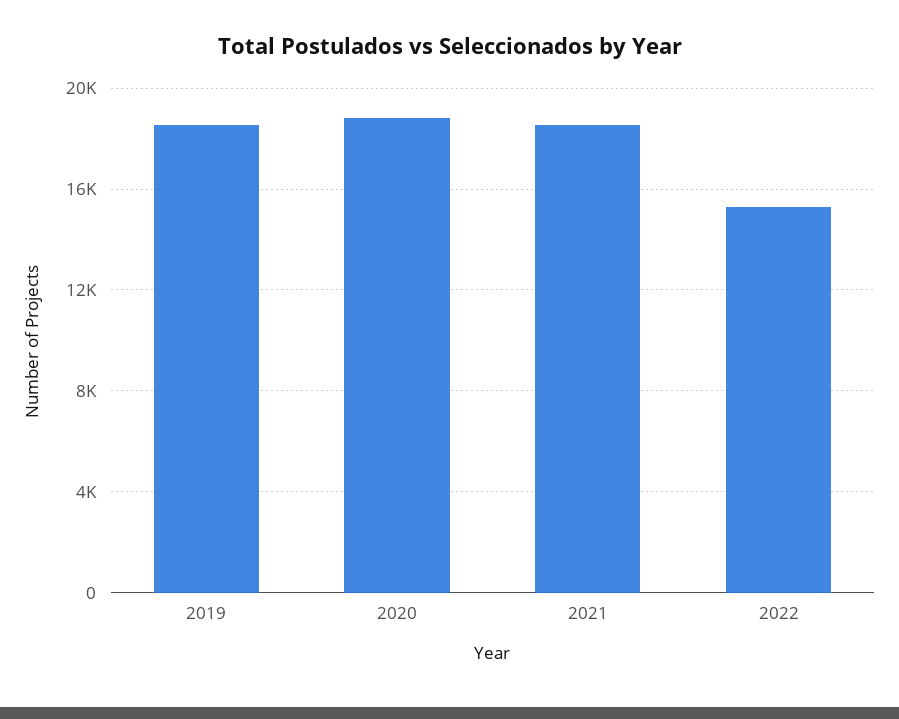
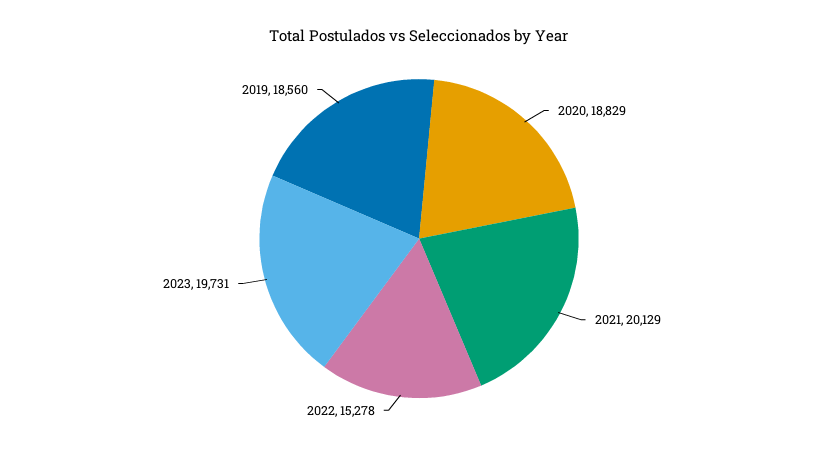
2021: 18500 -> 20129
2023: none -> 19731

